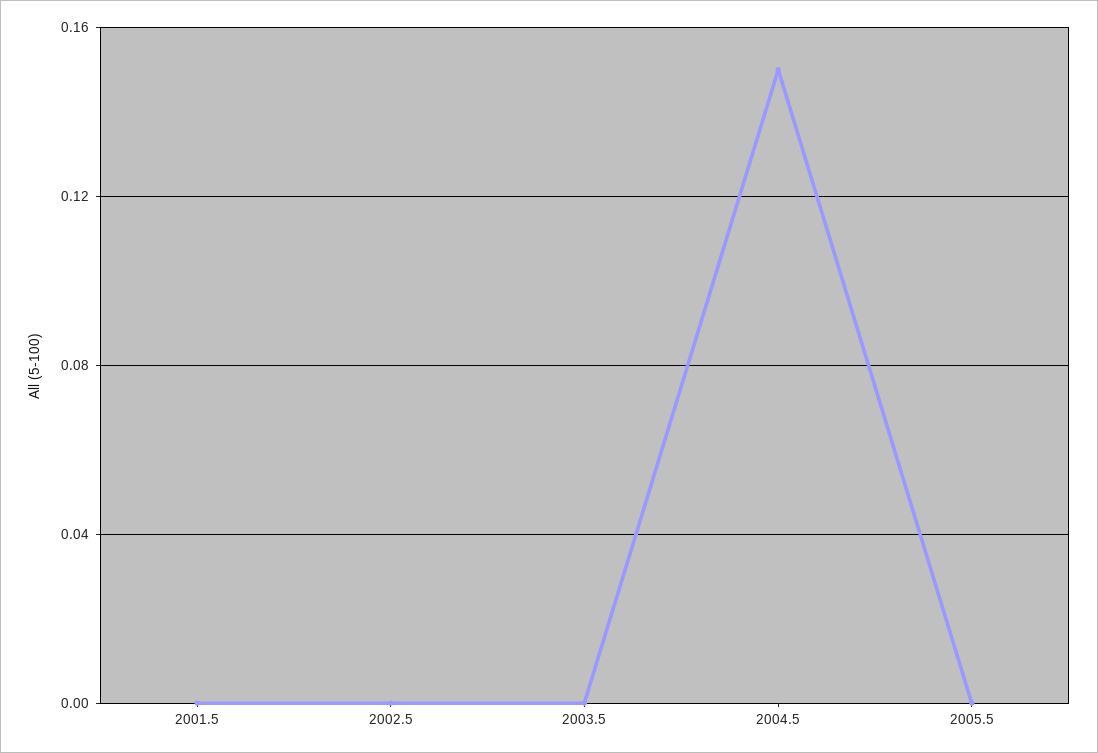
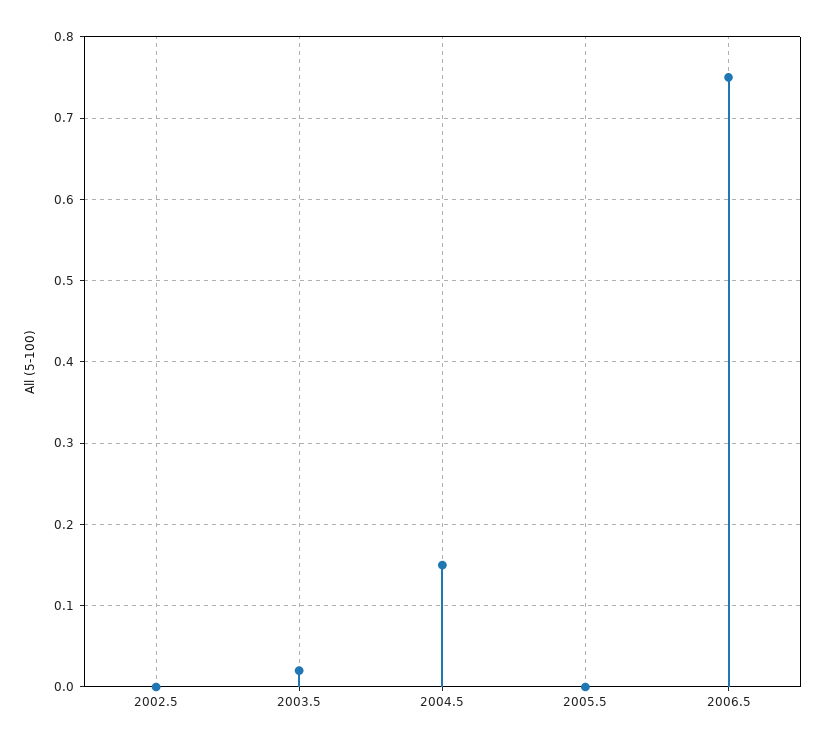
2001.5: 0 -> none
2003.5: 0 -> 0.02
2006.5: none -> 0.75

